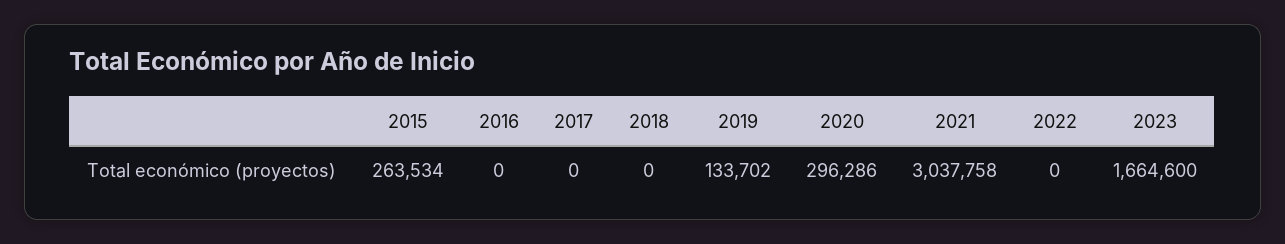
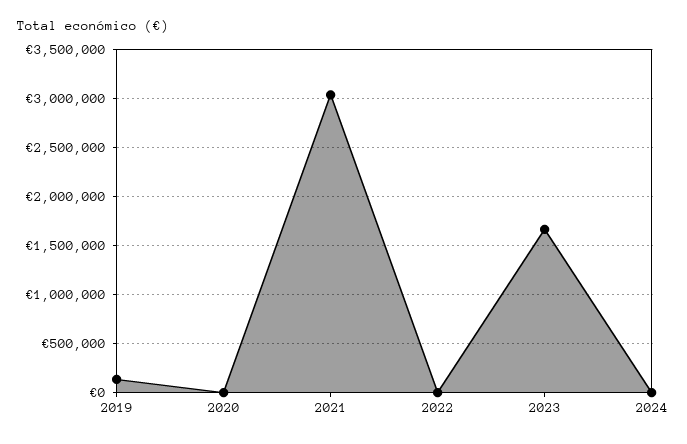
2015: 263534 -> none
2016: 0 -> none
2017: 0 -> none
2018: 0 -> none
2020: 296286 -> 0
2024: none -> 0

